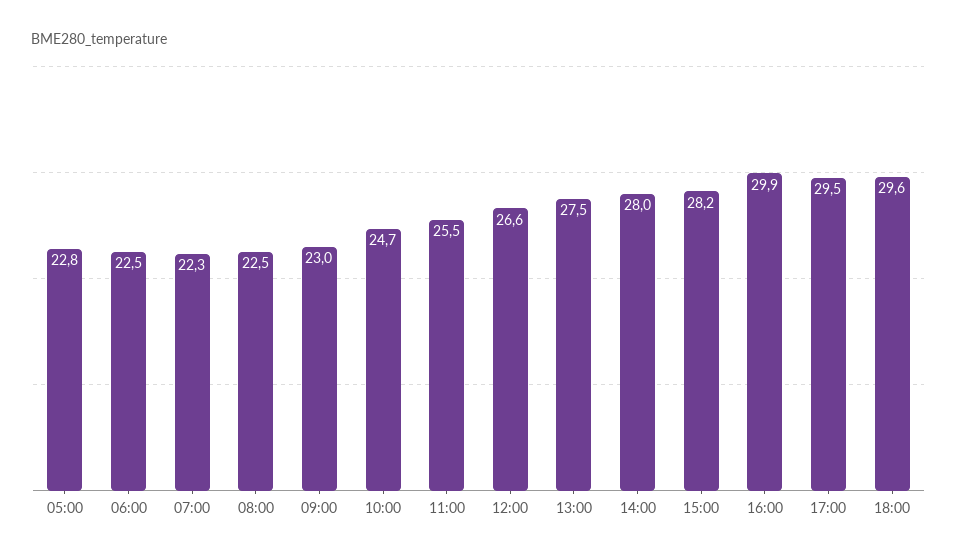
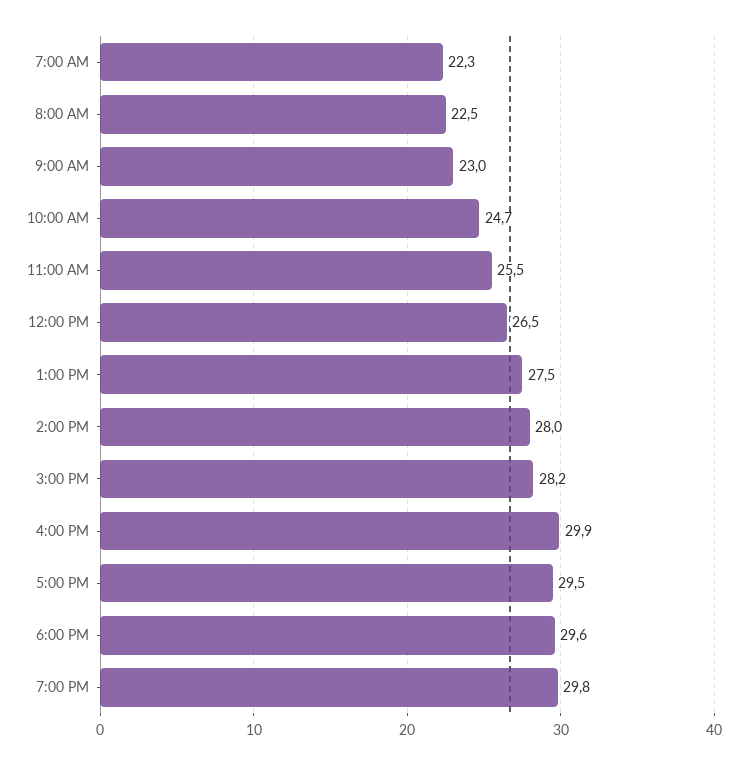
05:00: 22.8 -> none
06:00: 22.5 -> none
12:00: 26.6 -> 26.5
7:00 PM: none -> 29.8

